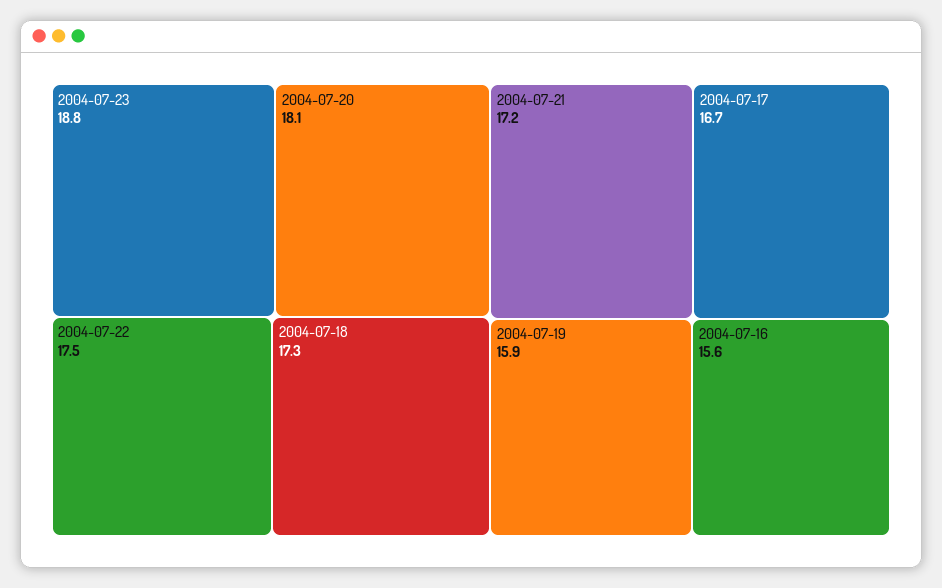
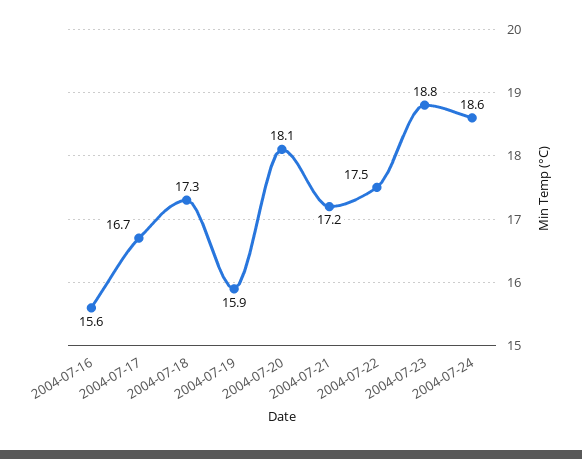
2004-07-24: none -> 18.6

